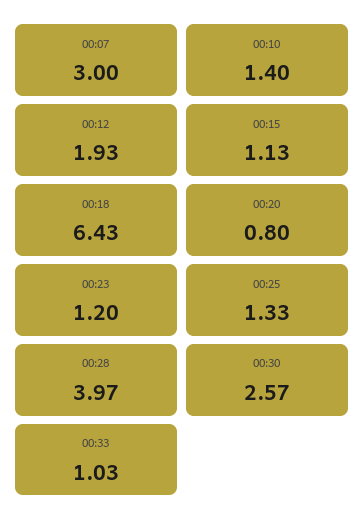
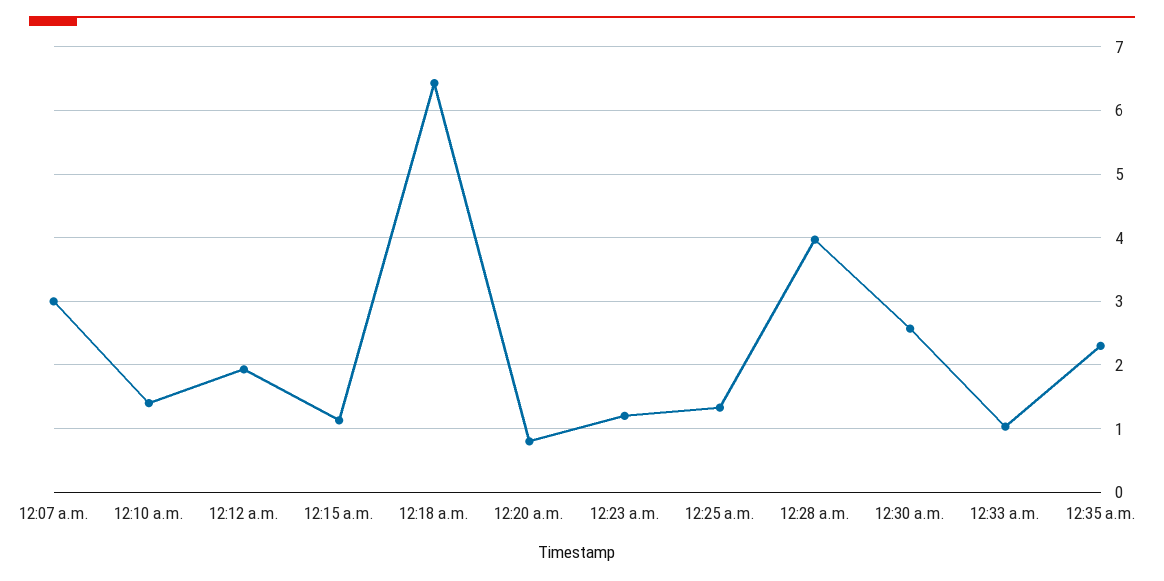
12:35 a.m.: none -> 2.3

